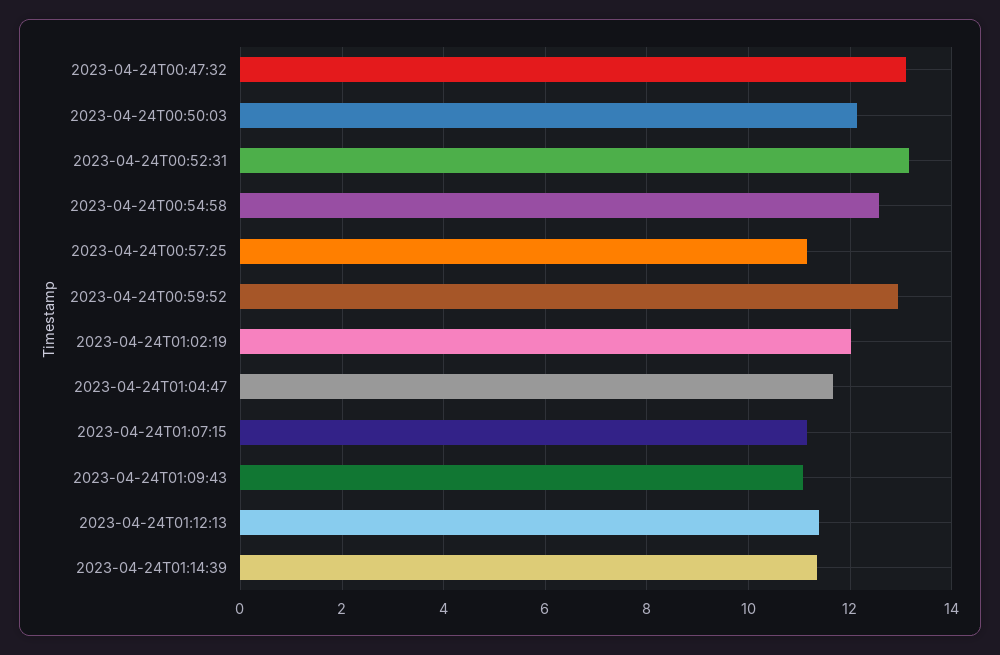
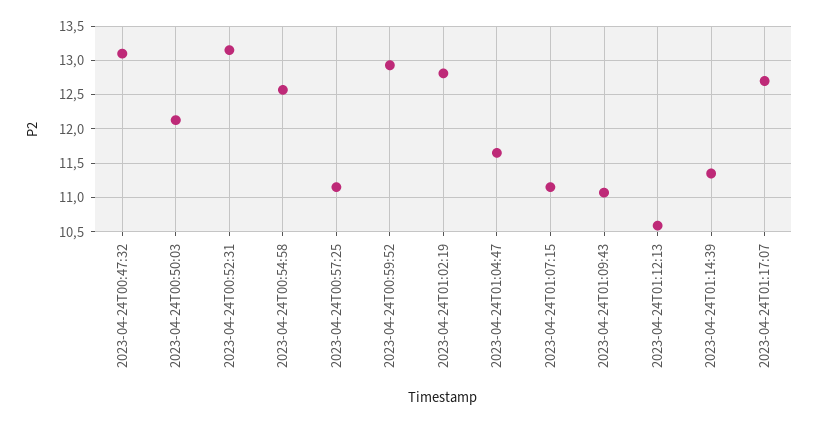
2023-04-24T01:02:19: 12 -> 12.8
2023-04-24T01:12:13: 11.4 -> 10.6
2023-04-24T01:17:07: none -> 12.7

